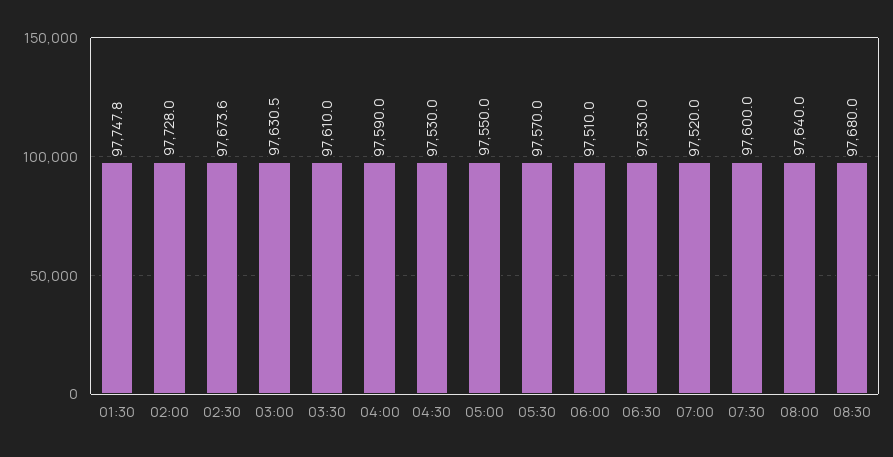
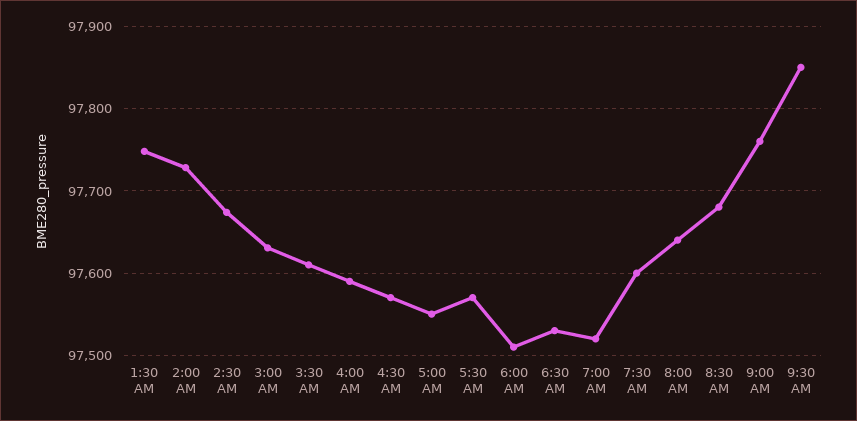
04:30: 97530 -> 97570
9:00 AM: none -> 97760
9:30 AM: none -> 97850

